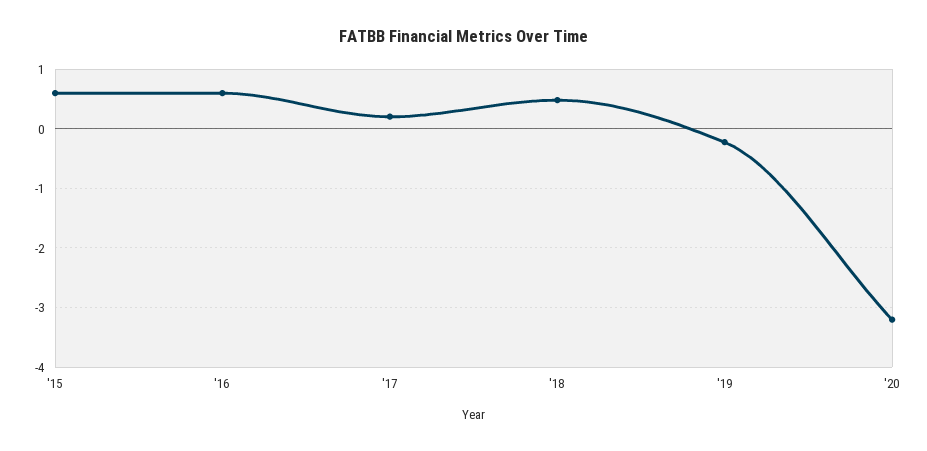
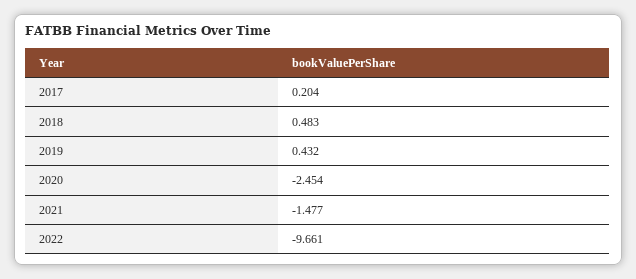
'15: 0.6 -> none
'16: 0.6 -> none
'19: -0.2 -> 0.432
'20: -3.2 -> -2.454
2021: none -> -1.477
2022: none -> -9.661

